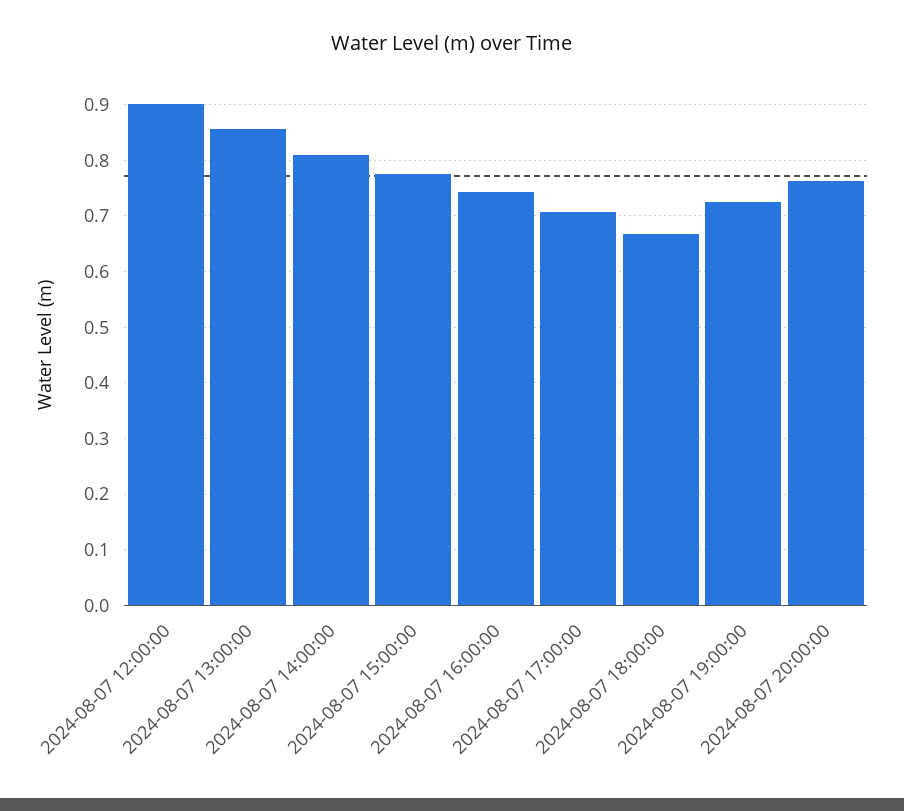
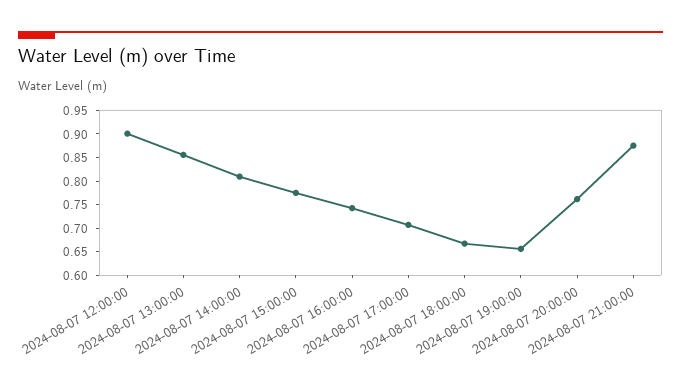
2024-08-07 19:00:00: 0.72 -> 0.65
2024-08-07 21:00:00: none -> 0.875

